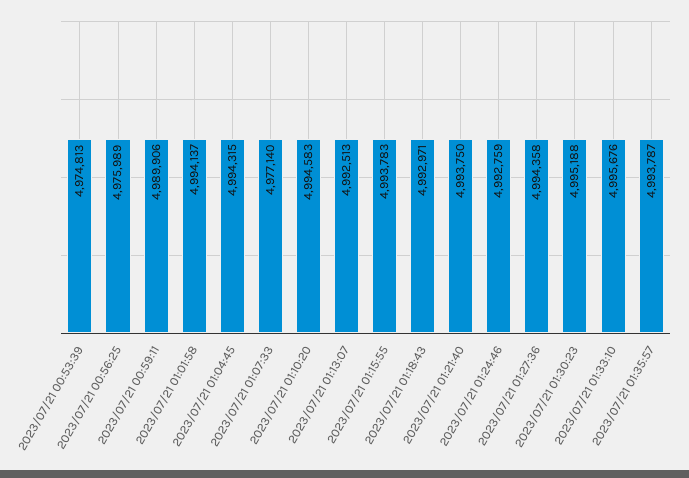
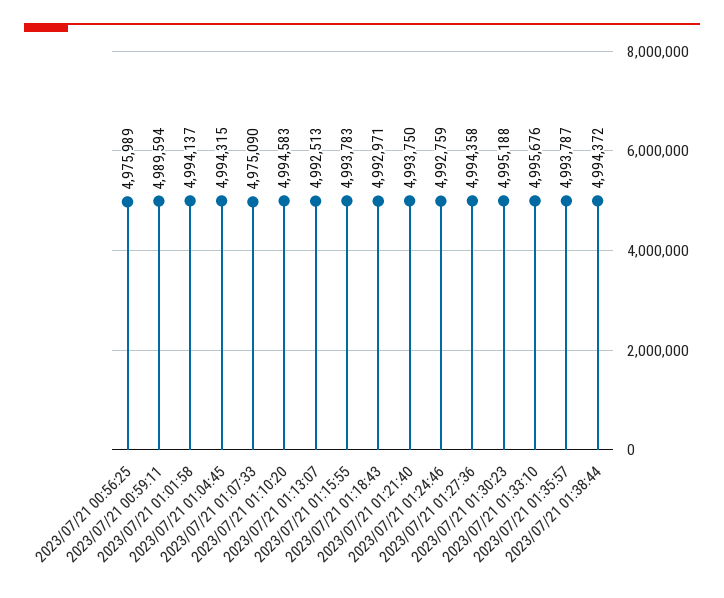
2023/07/21 00:53:39: 4974813 -> none
2023/07/21 00:59:11: 4989906 -> 4989594
2023/07/21 01:07:33: 4977140 -> 4975090
2023/07/21 01:38:44: none -> 4994372

